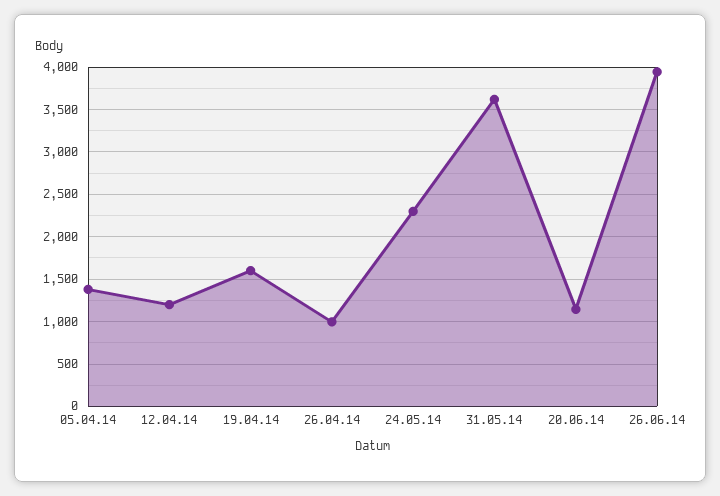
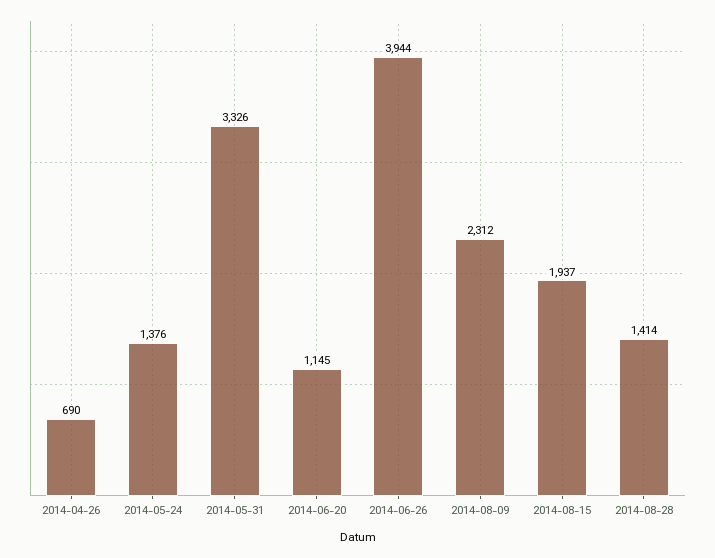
05.04.14: 1400 -> none
12.04.14: 1200 -> none
19.04.14: 1600 -> none
26.04.14: 1000 -> 690
24.05.14: 2300 -> 1376
31.05.14: 3600 -> 3326
2014-08-09: none -> 2312
2014-08-15: none -> 1937
2014-08-28: none -> 1414

